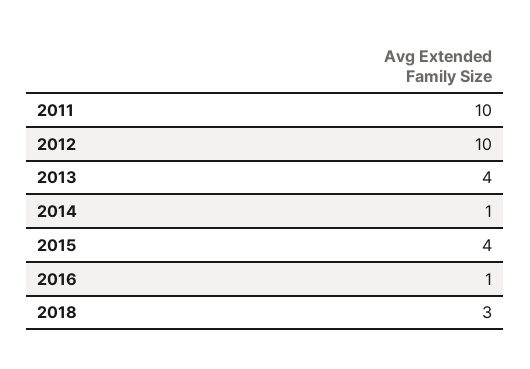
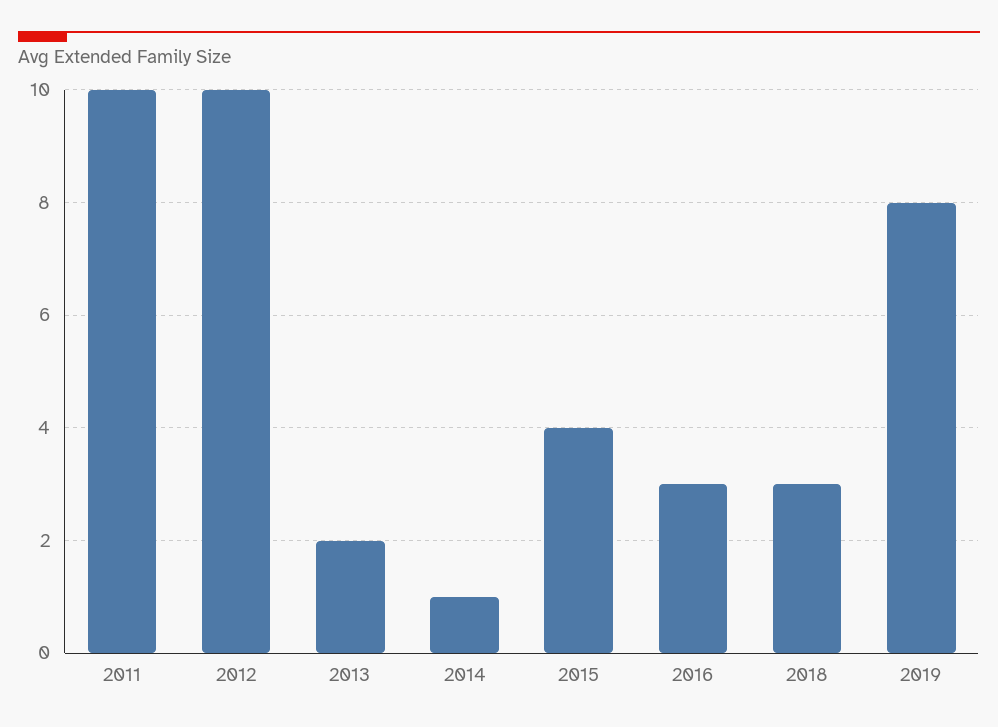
2013: 4 -> 2
2016: 1 -> 3
2019: none -> 8

